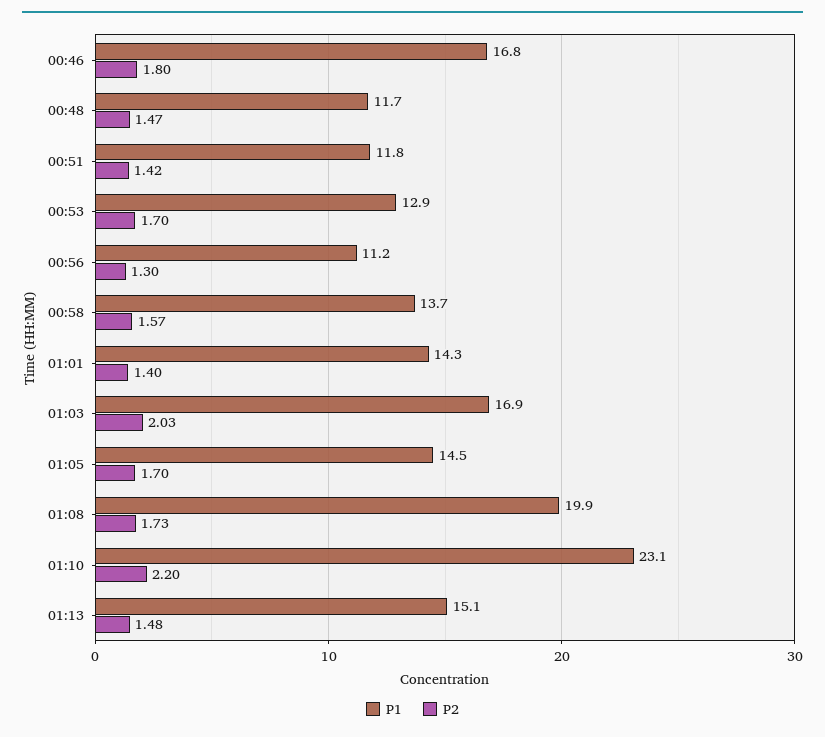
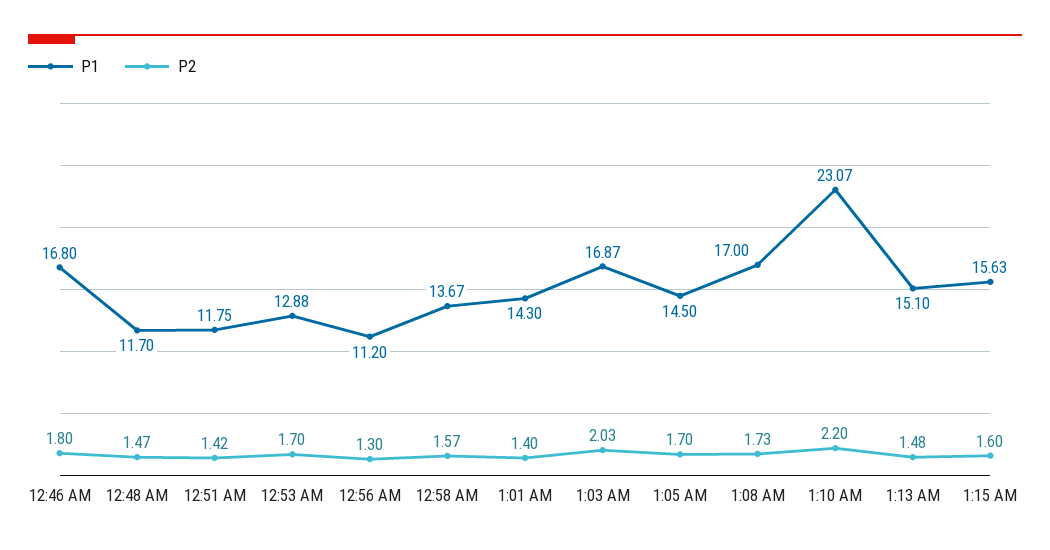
P1, 01:08: 19.9 -> 17
P1, 1:15 AM: none -> 15.63
P2, 1:15 AM: none -> 1.6

